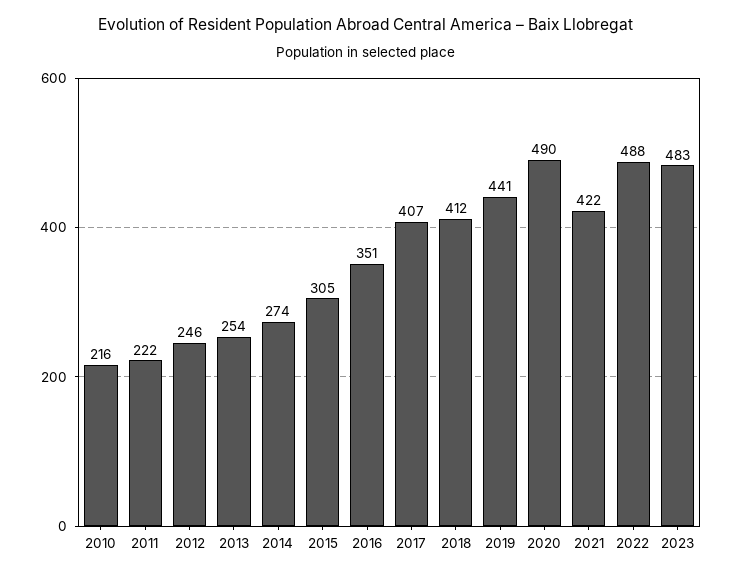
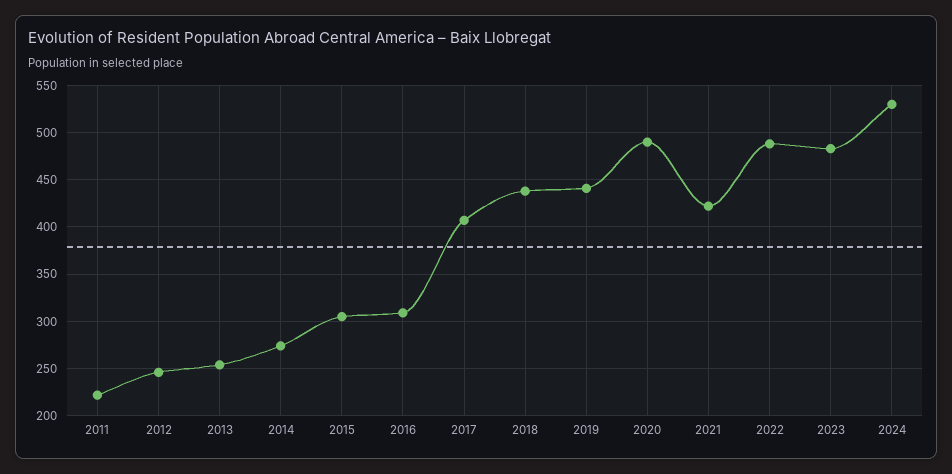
2010: 216 -> none
2016: 351 -> 310
2018: 412 -> 440
2024: none -> 530

